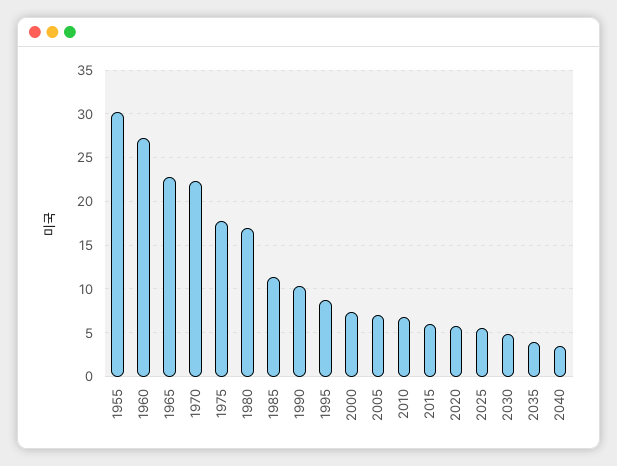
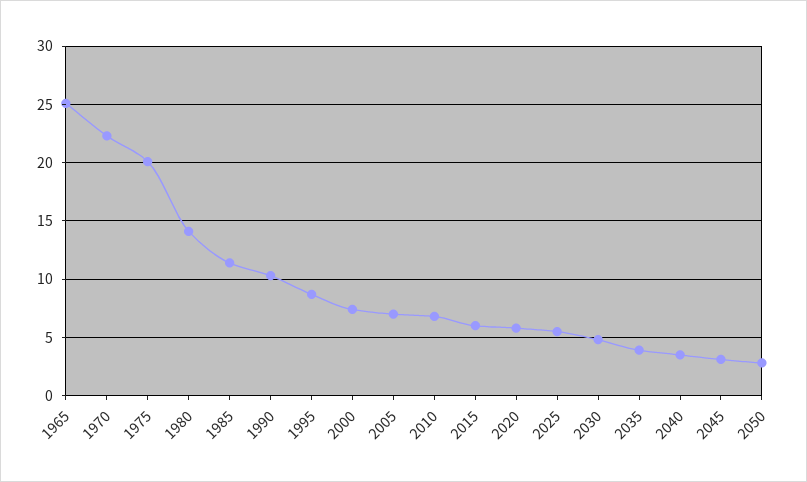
1955: 30 -> none
1960: 27 -> none
1965: 23 -> 25
1975: 18 -> 20
1980: 17 -> 14
2045: none -> 3
2050: none -> 3

